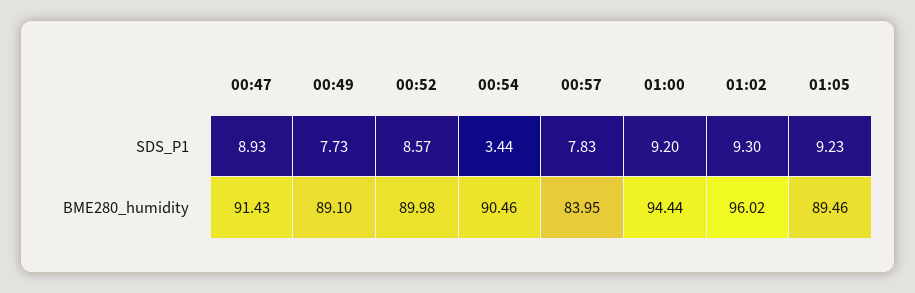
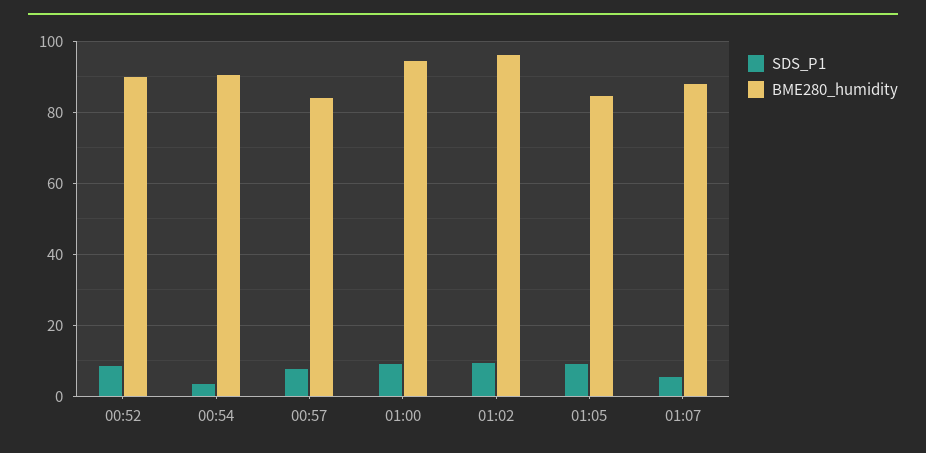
SDS_P1, 00:47: 8.93 -> none
SDS_P1, 00:49: 7.73 -> none
BME280_humidity, 00:47: 91.43 -> none
BME280_humidity, 00:49: 89.1 -> none
BME280_humidity, 01:05: 89.46 -> 84
SDS_P1, 01:07: none -> 6
BME280_humidity, 01:07: none -> 88

